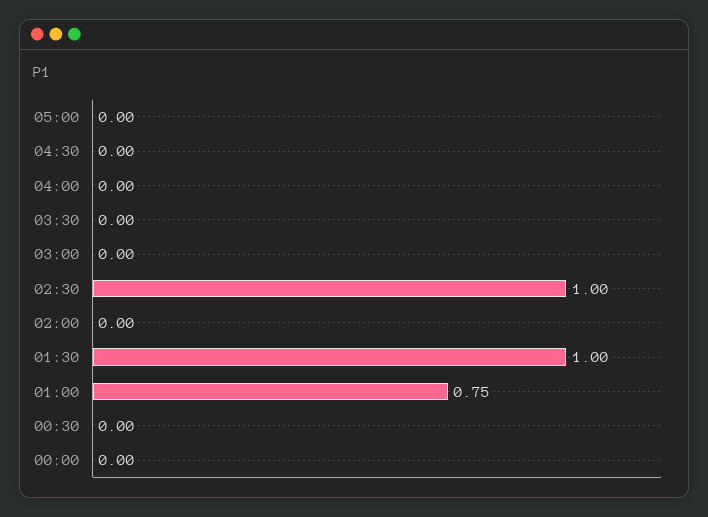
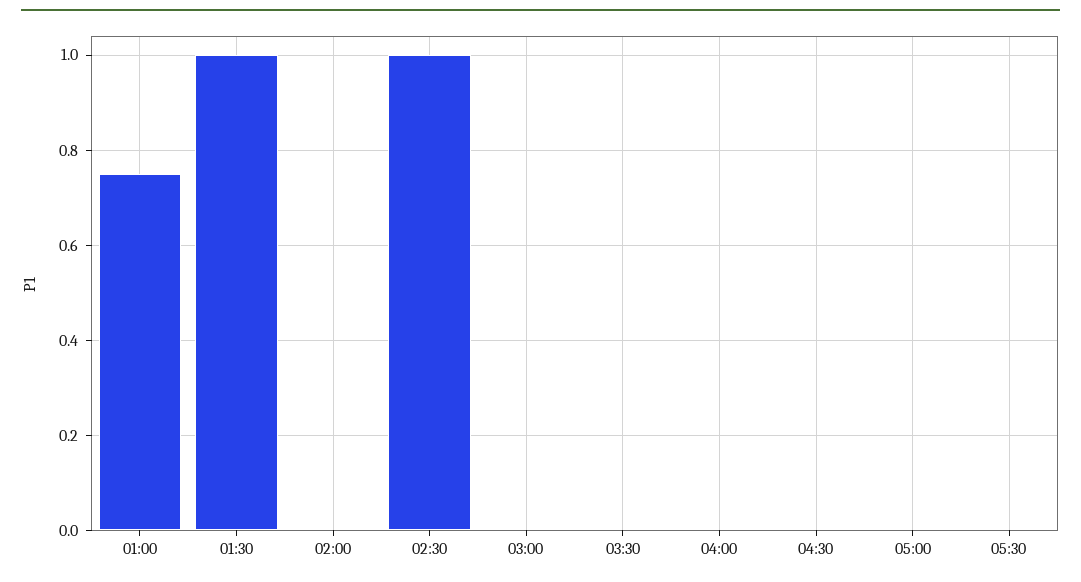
00:30: 0 -> none
00:00: 0 -> none
05:30: none -> 0

